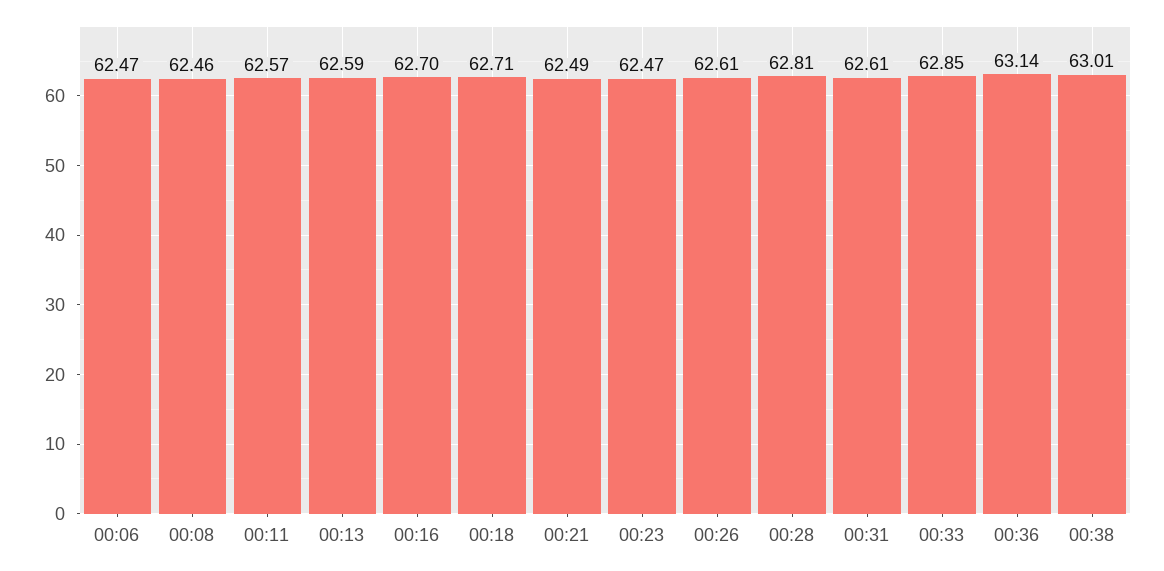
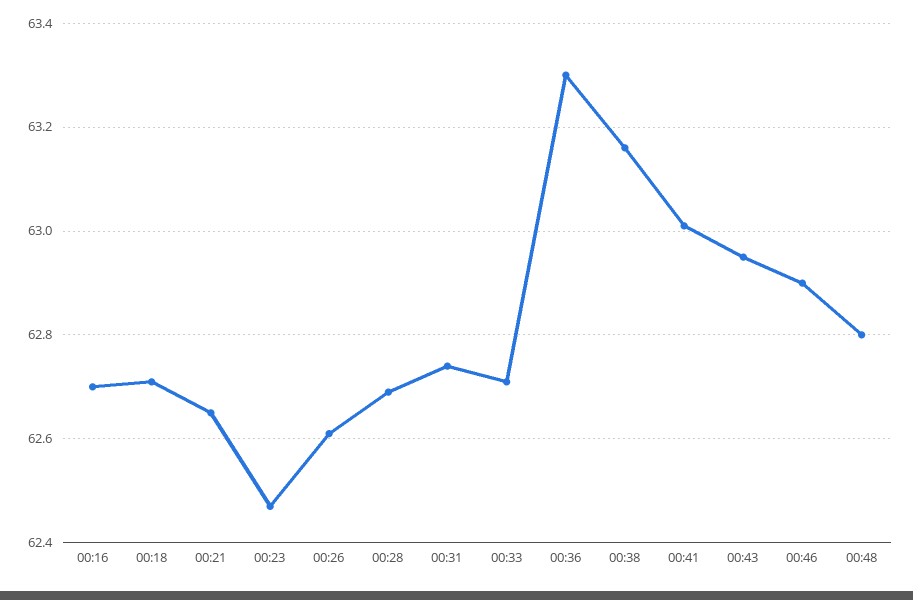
00:06: 62.47 -> none
00:08: 62.46 -> none
00:11: 62.57 -> none
00:13: 62.59 -> none
00:21: 62.49 -> 62.65
00:28: 62.81 -> 62.7
00:31: 62.61 -> 62.75
00:33: 62.85 -> 62.7
00:36: 63.14 -> 63.3
00:38: 63.01 -> 63.15
00:41: none -> 63
00:43: none -> 62.95
00:46: none -> 62.9
00:48: none -> 62.8

